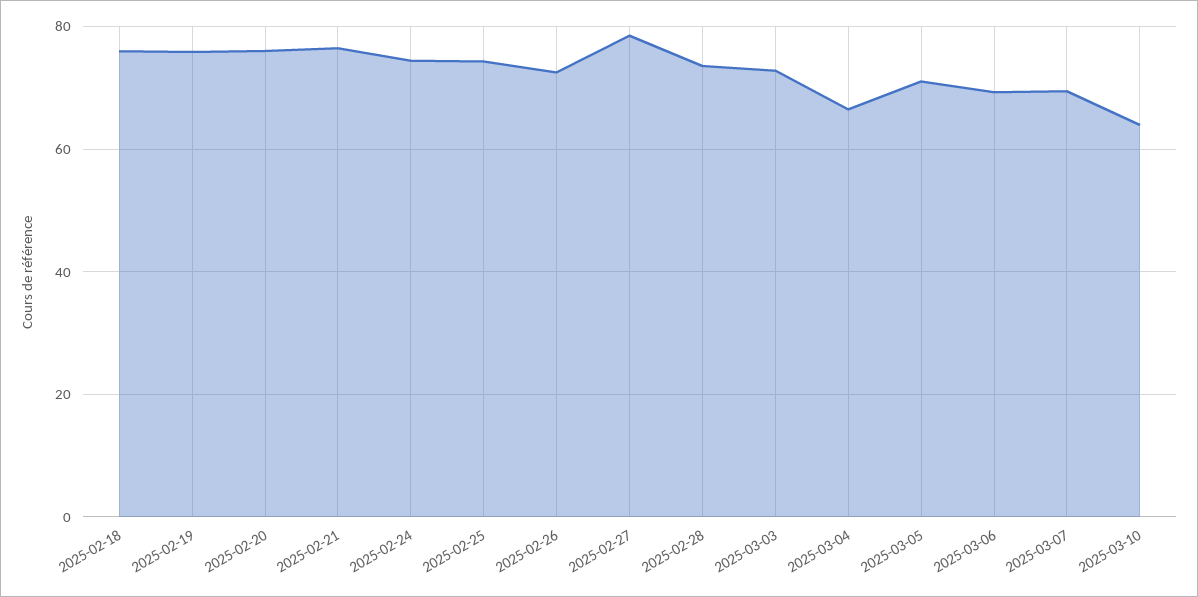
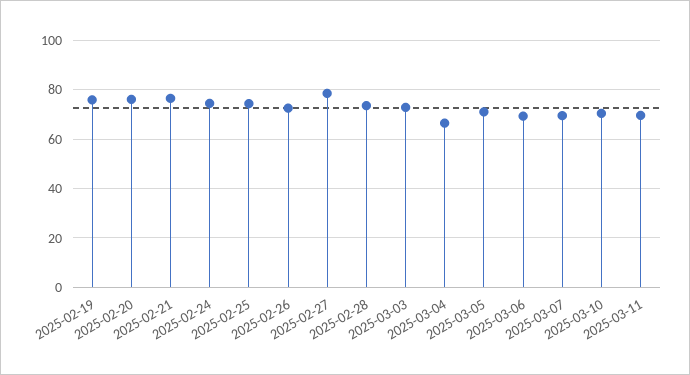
2025-02-18: 76 -> none
2025-03-10: 64 -> 70
2025-03-11: none -> 70

